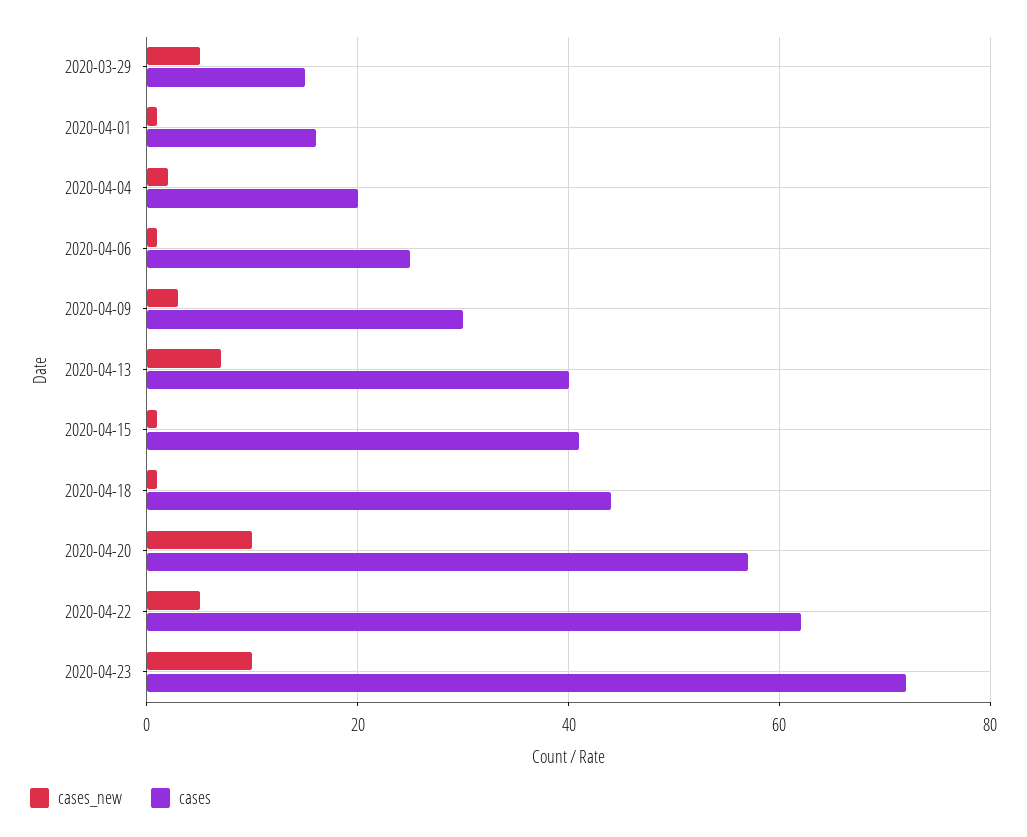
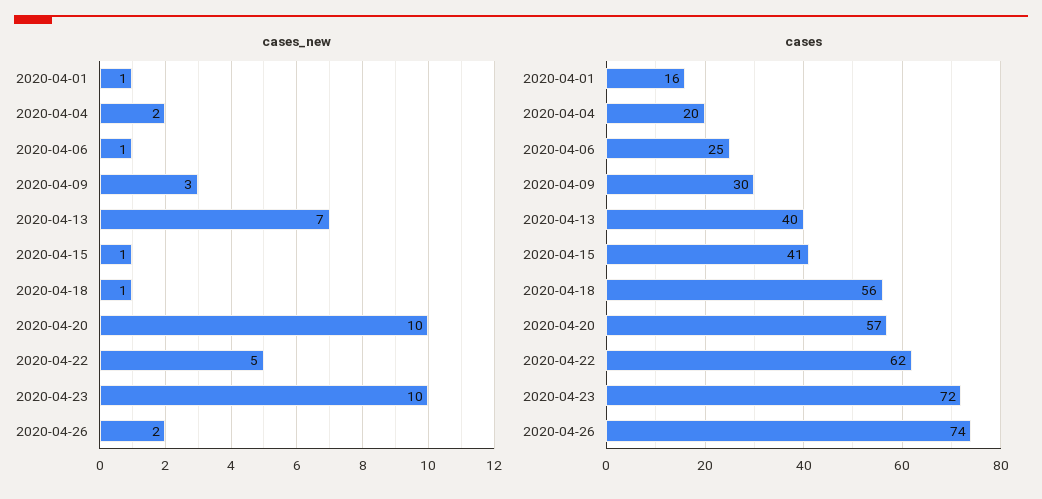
cases_new, 2020-03-29: 5 -> none
cases, 2020-03-29: 15 -> none
cases, 2020-04-18: 45 -> 56
cases_new, 2020-04-26: none -> 2
cases, 2020-04-26: none -> 74

